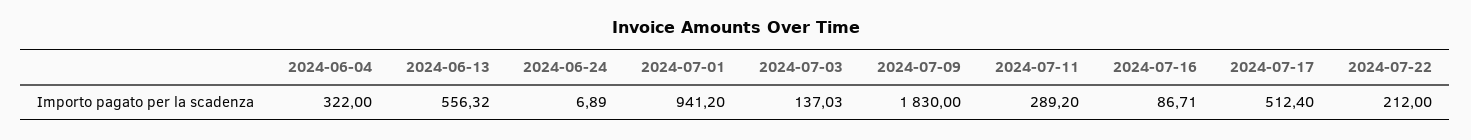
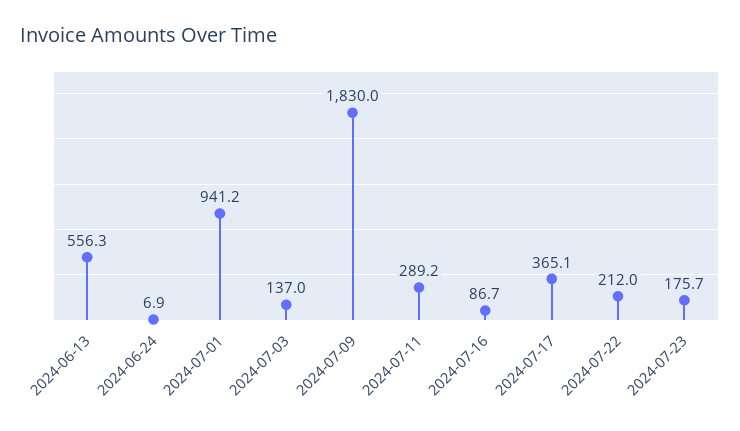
2024-06-04: 322 -> none
2024-07-17: 512.4 -> 365.1
2024-07-23: none -> 175.7

